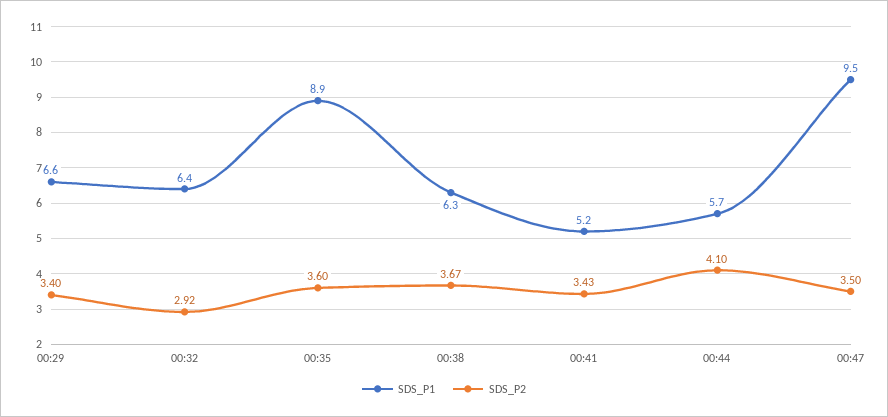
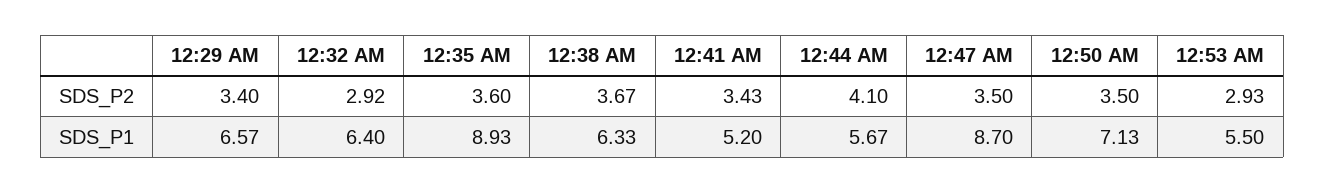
SDS_P1, 00:47: 9.5 -> 8.7
SDS_P2, 12:50 AM: none -> 3.5
SDS_P2, 12:53 AM: none -> 2.93
SDS_P1, 12:50 AM: none -> 7.13
SDS_P1, 12:53 AM: none -> 5.5

